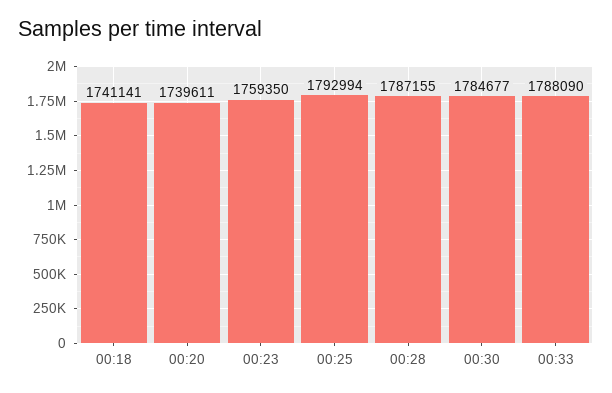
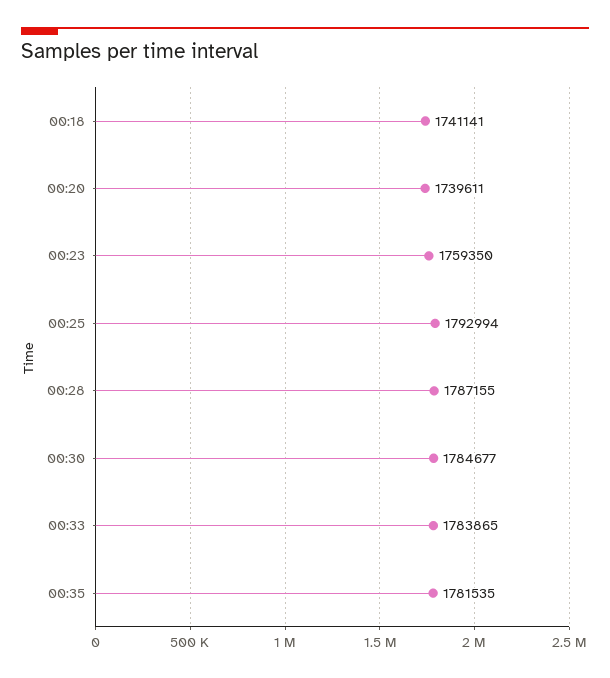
00:33: 1788090 -> 1783865
00:35: none -> 1781535

